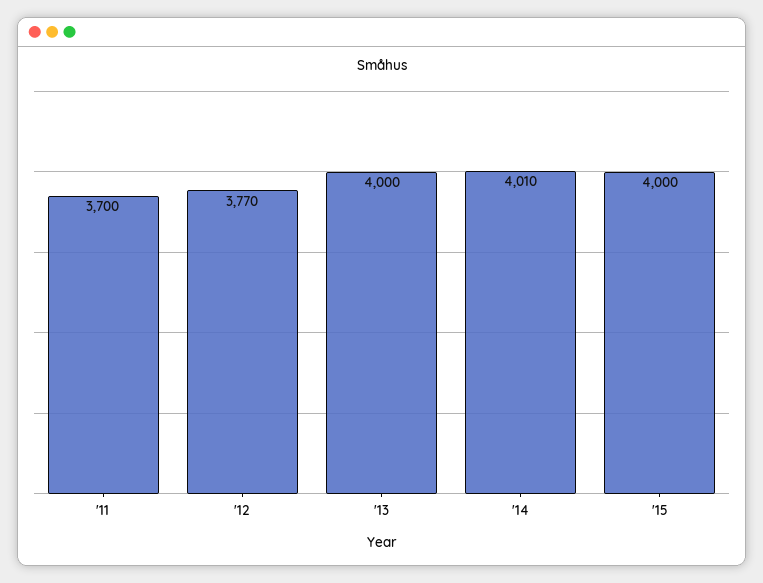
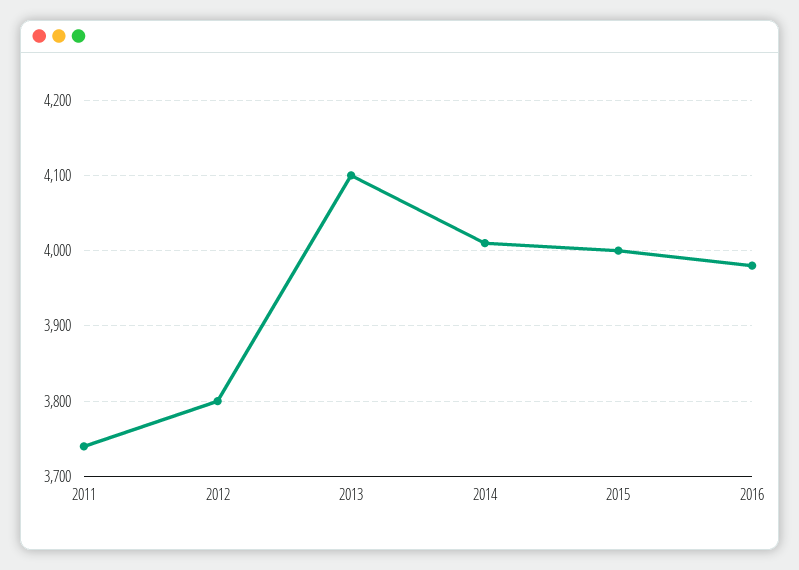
'11: 3700 -> 3740
'12: 3770 -> 3800
'13: 4000 -> 4100
2016: none -> 3980

